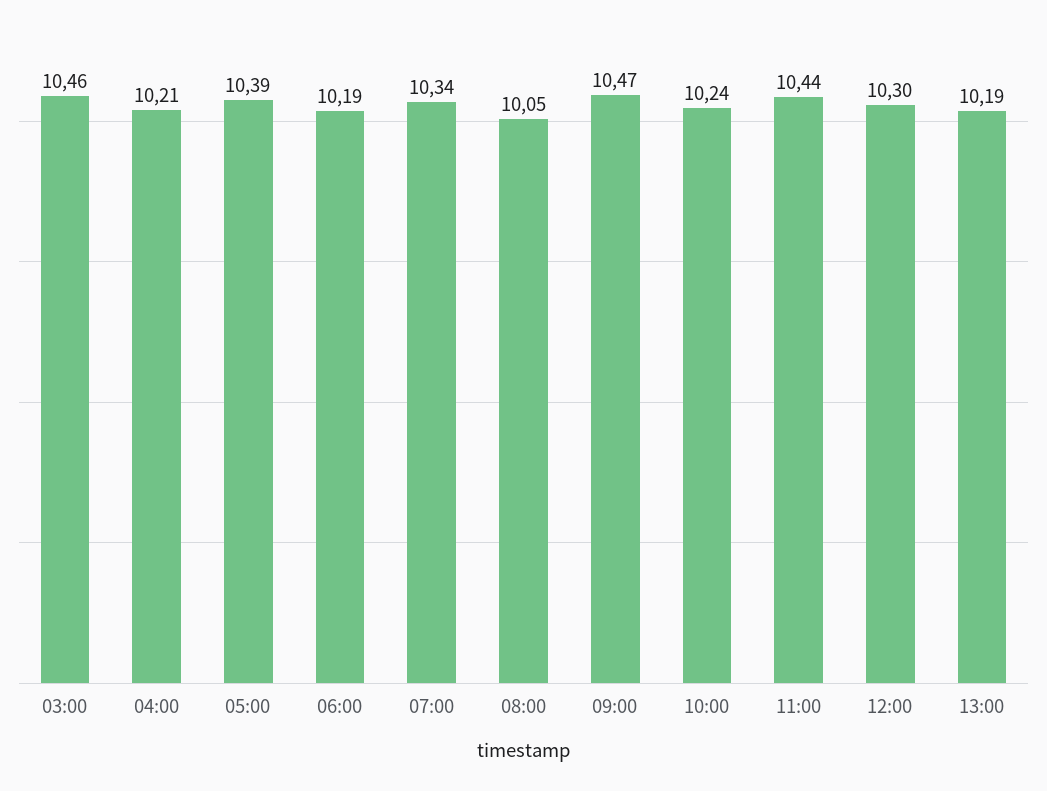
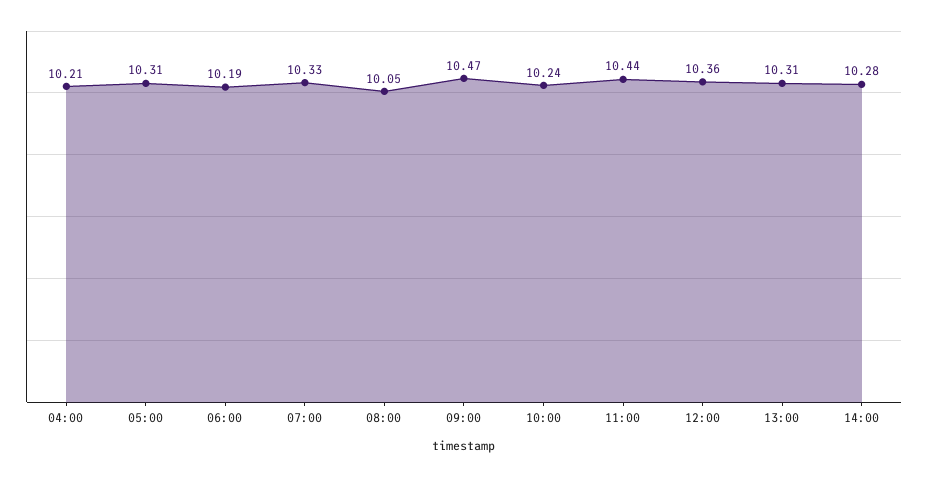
03:00: 10.46 -> none
05:00: 10.39 -> 10.31
07:00: 10.34 -> 10.33
12:00: 10.3 -> 10.36
13:00: 10.19 -> 10.31
14:00: none -> 10.28

